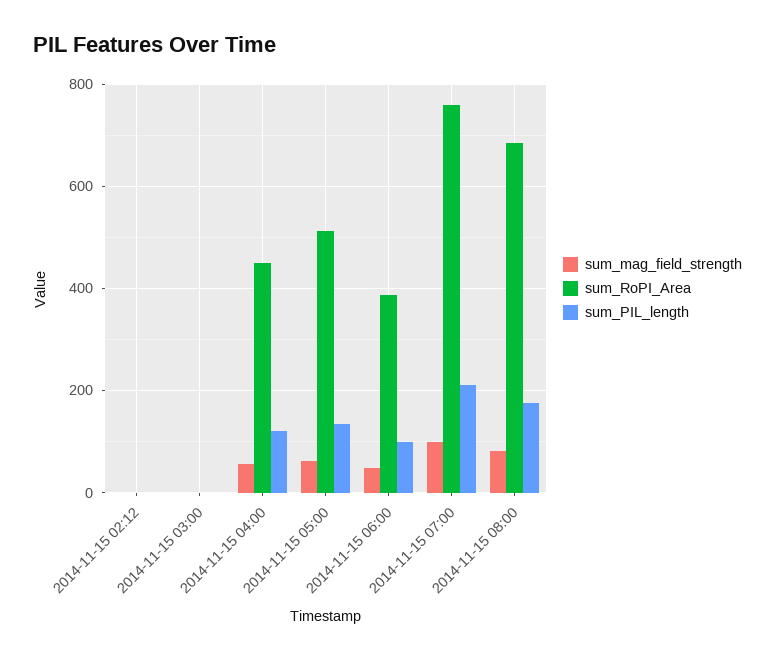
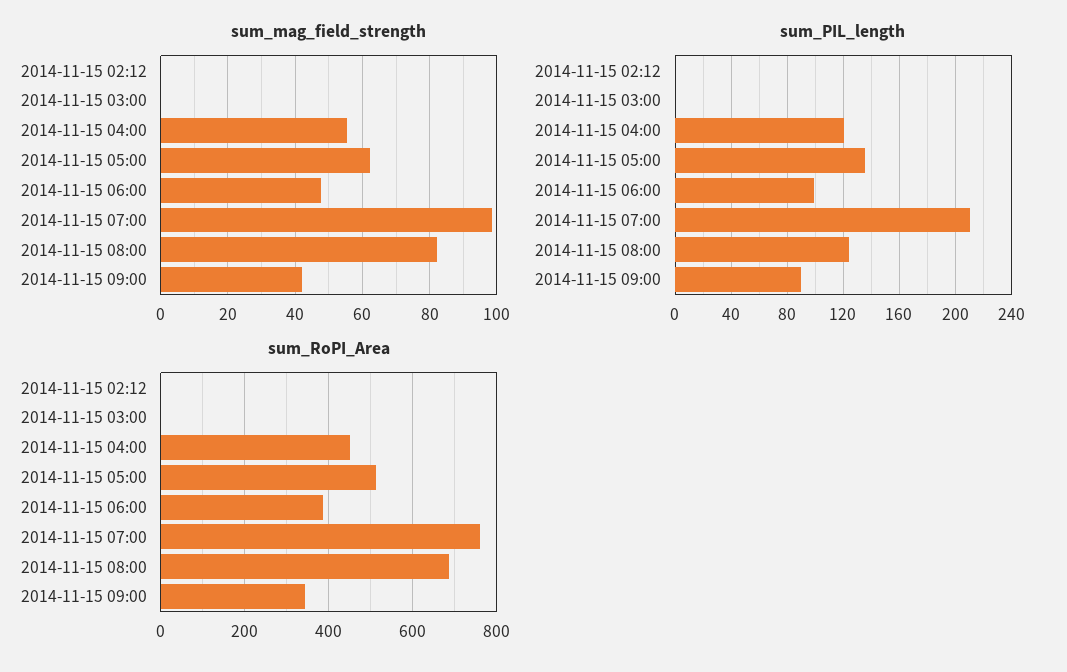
sum_PIL_length, 2014-11-15 08:00: 180 -> 125
sum_mag_field_strength, 2014-11-15 09:00: none -> 42
sum_PIL_length, 2014-11-15 09:00: none -> 90
sum_RoPI_Area, 2014-11-15 09:00: none -> 340

